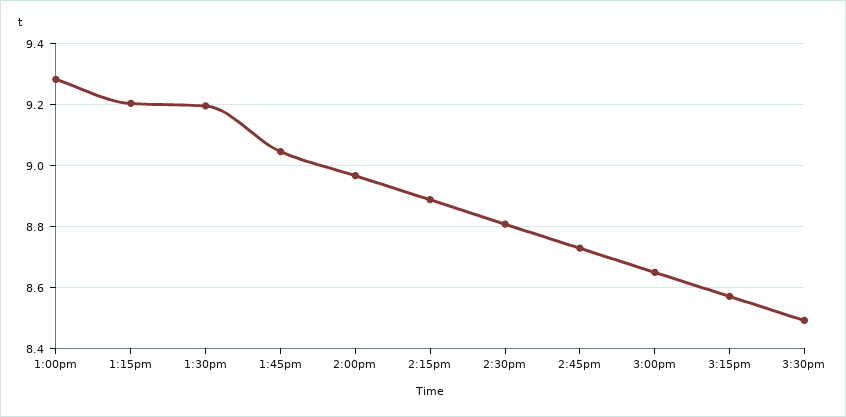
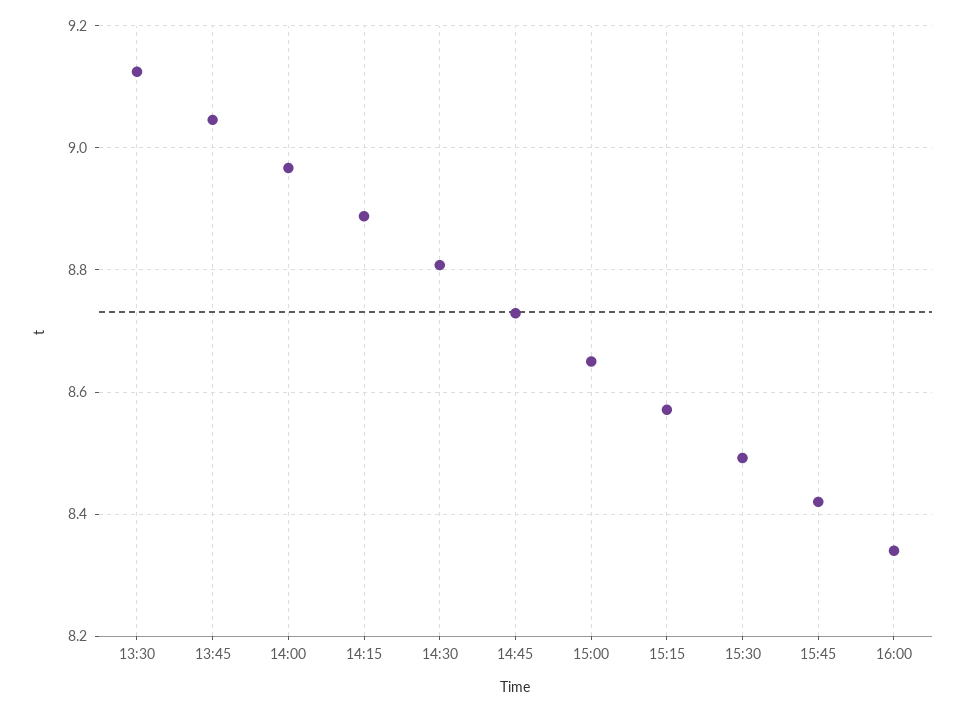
1:00pm: 9.28 -> none
1:15pm: 9.2 -> none
1:30pm: 9.2 -> 9.12
15:45: none -> 8.42
16:00: none -> 8.34

